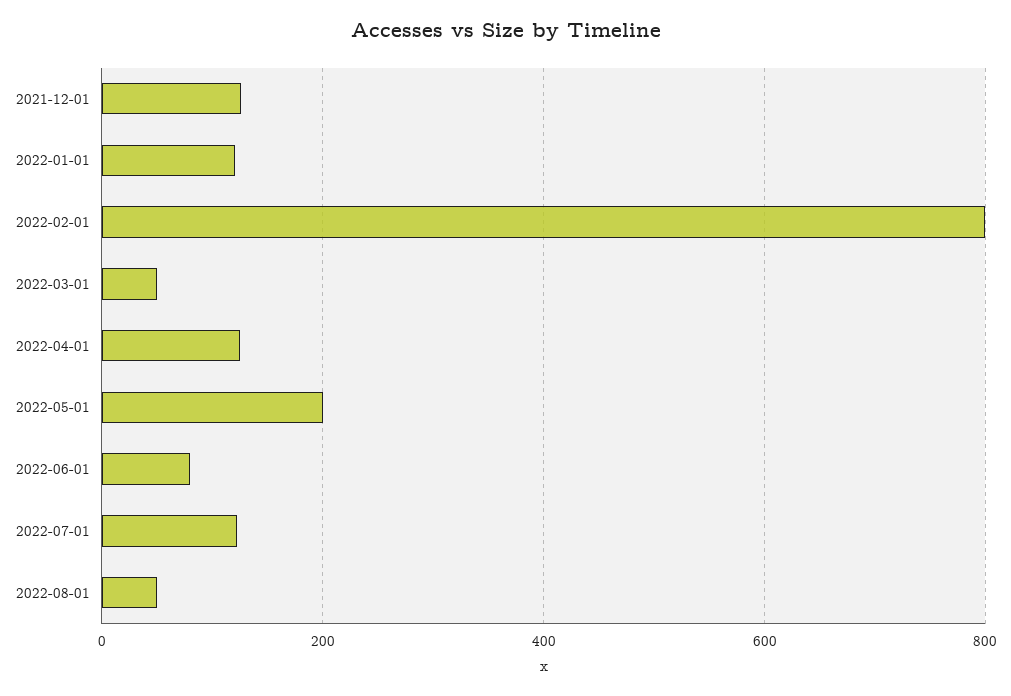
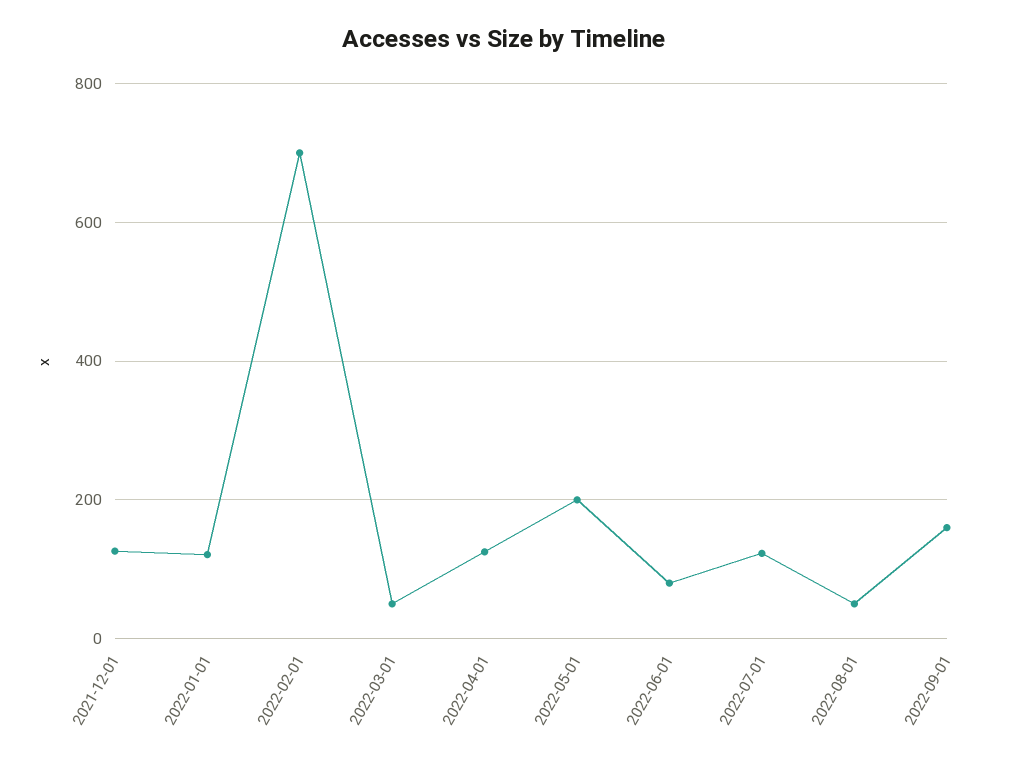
2022-02-01: 800 -> 700
2022-09-01: none -> 160

